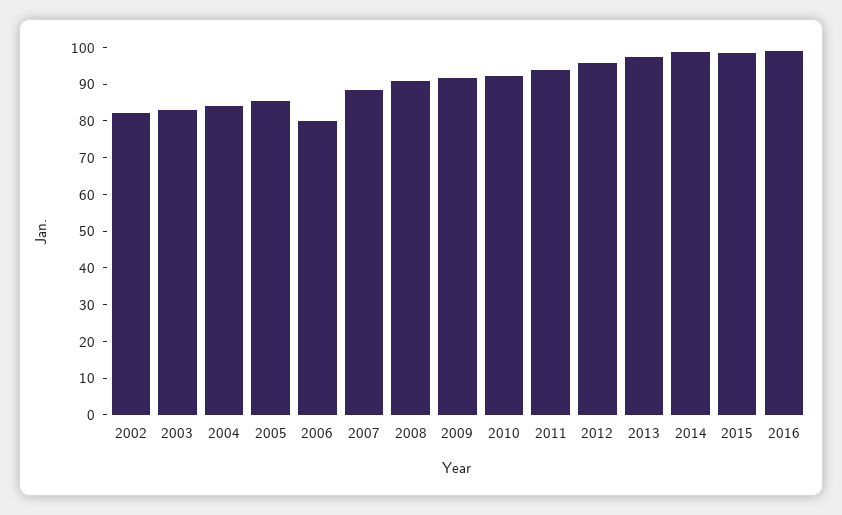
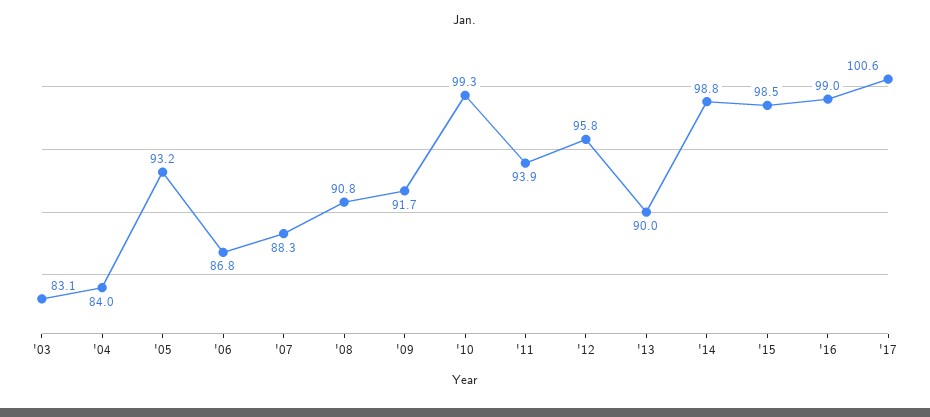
2002: 82.5 -> none
2005: 85 -> 93.2
2006: 80 -> 86.8
2010: 92.5 -> 99.3
2013: 97.5 -> 90
'17: none -> 100.6

